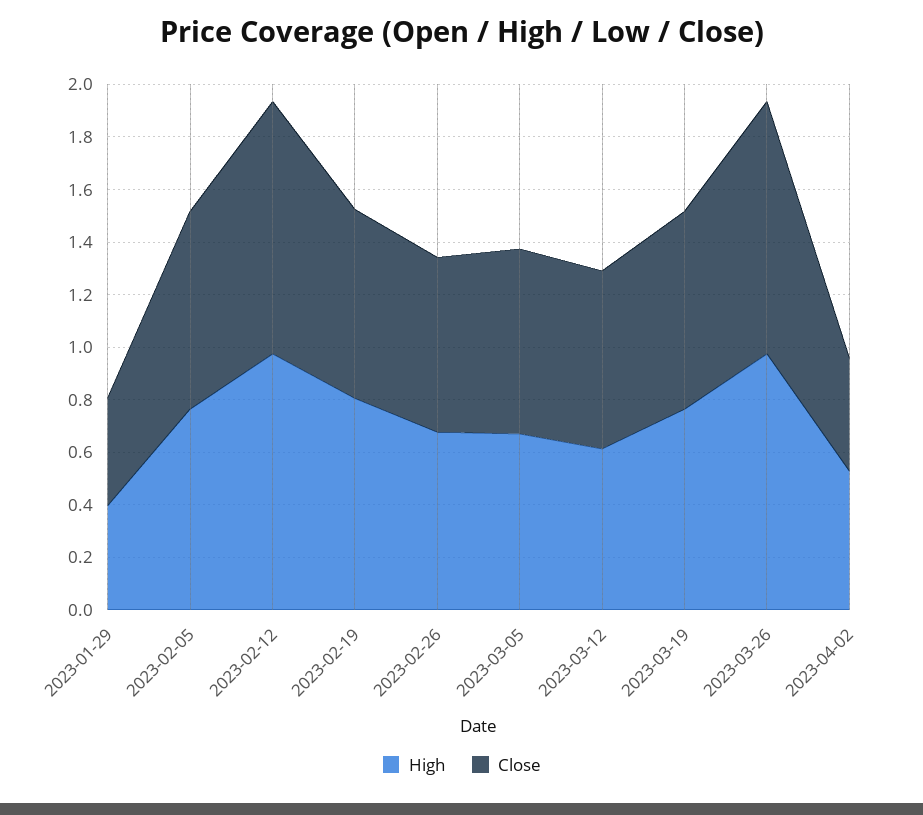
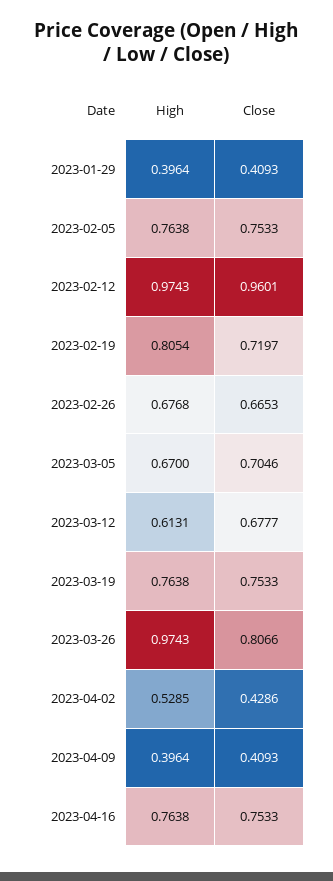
Close, 2023-03-26: 0.95 -> 0.8066
High, 2023-04-09: none -> 0.3964
Close, 2023-04-09: none -> 0.4093
High, 2023-04-16: none -> 0.7638
Close, 2023-04-16: none -> 0.7533

